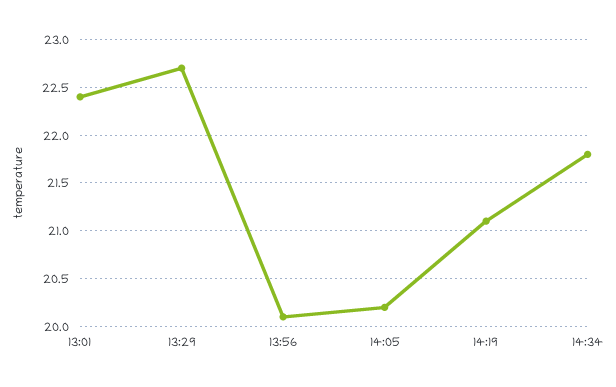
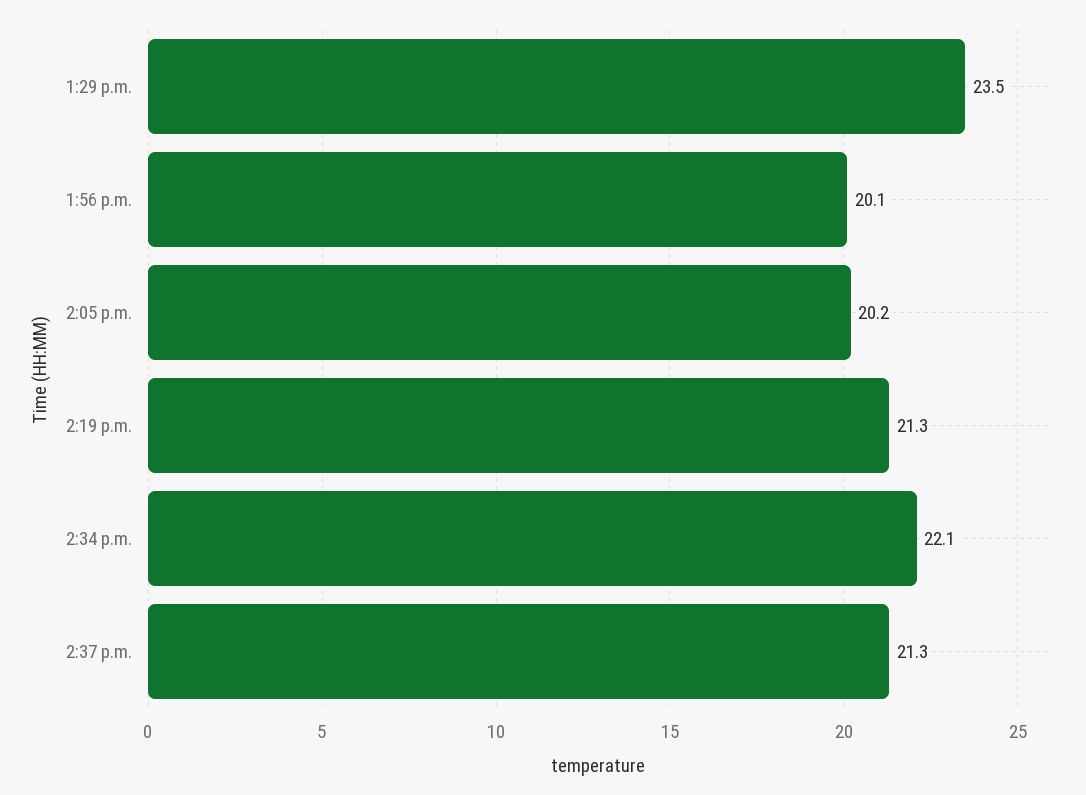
13:01: 22.4 -> none
13:29: 22.7 -> 23.5
14:19: 21.1 -> 21.3
14:34: 21.8 -> 22.1
2:37 p.m.: none -> 21.3

